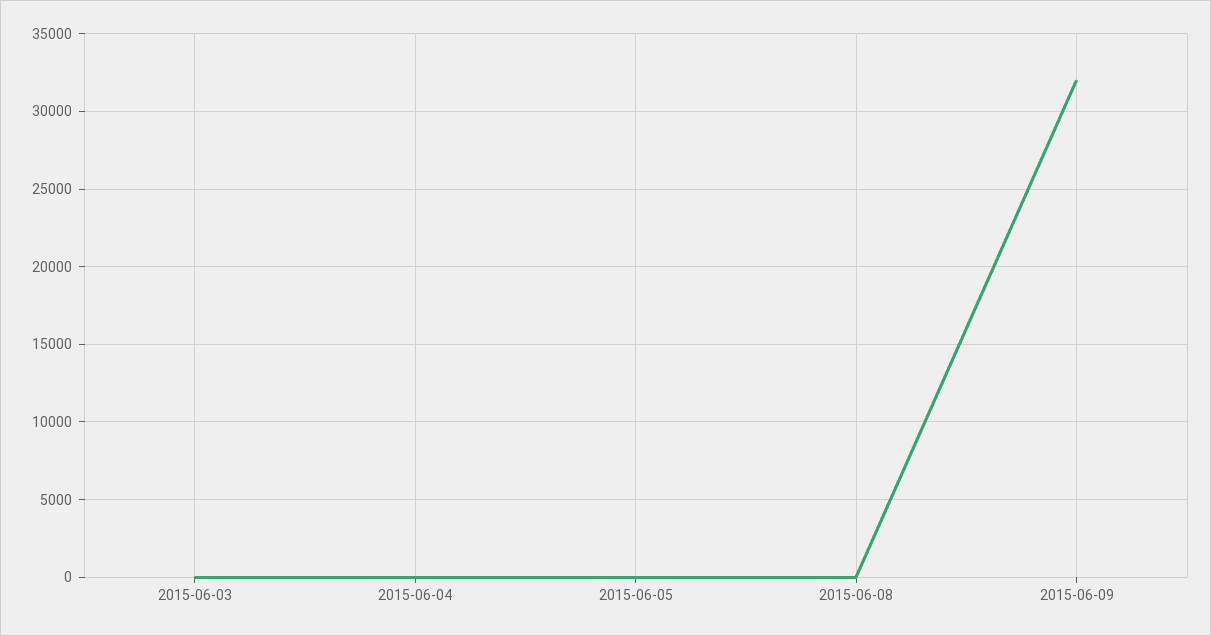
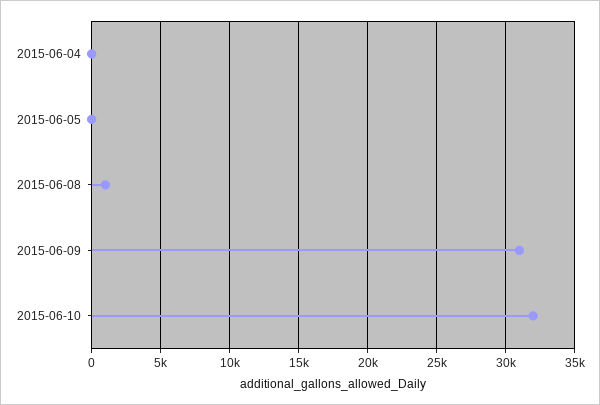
2015-06-03: 0 -> none
2015-06-08: 0 -> 1000
2015-06-09: 32000 -> 31000
2015-06-10: none -> 32000

